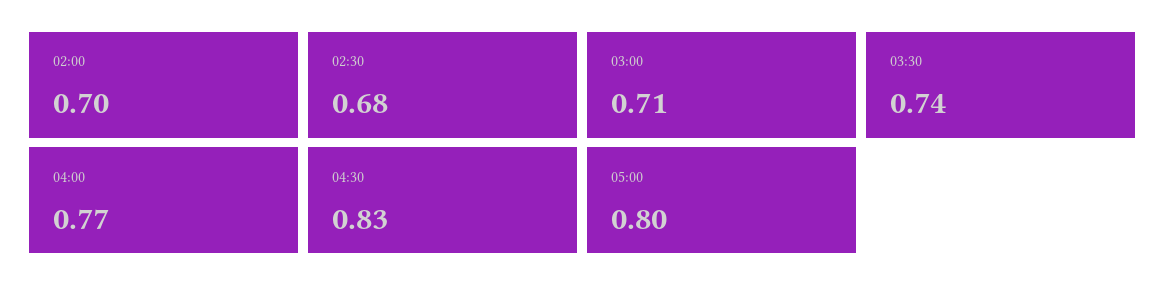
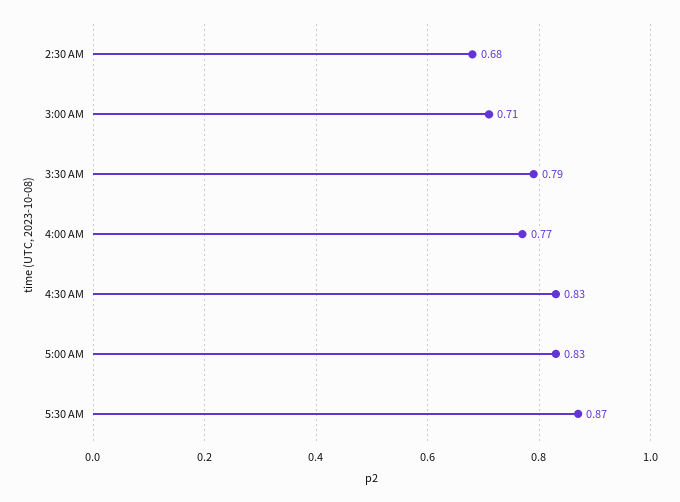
02:00: 0.7 -> none
03:30: 0.74 -> 0.79
05:00: 0.8 -> 0.83
5:30 AM: none -> 0.87

